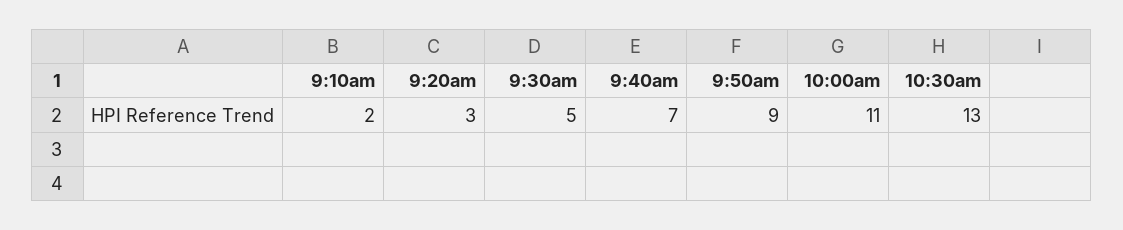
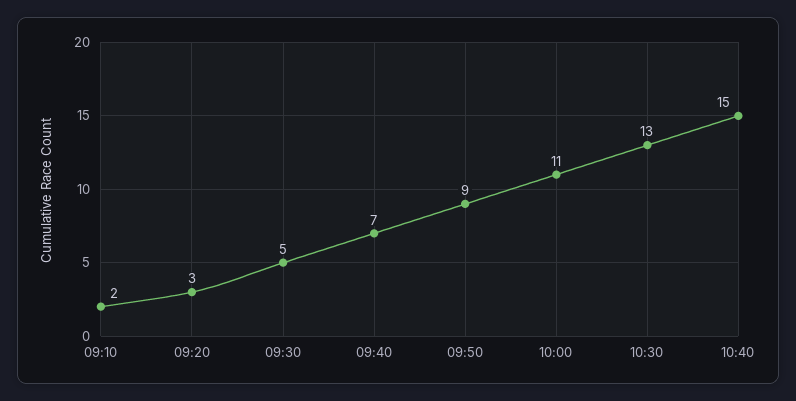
10:40: none -> 15

